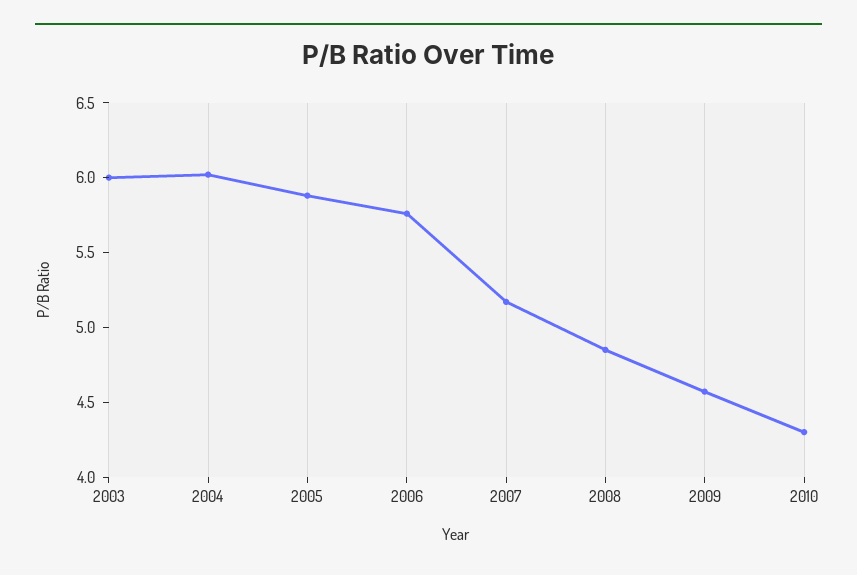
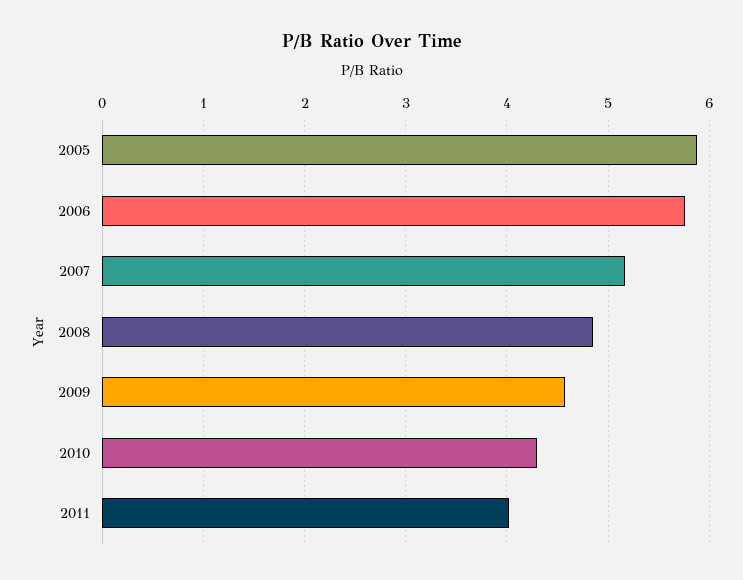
2003: 6 -> none
2004: 6 -> none
2011: none -> 4

